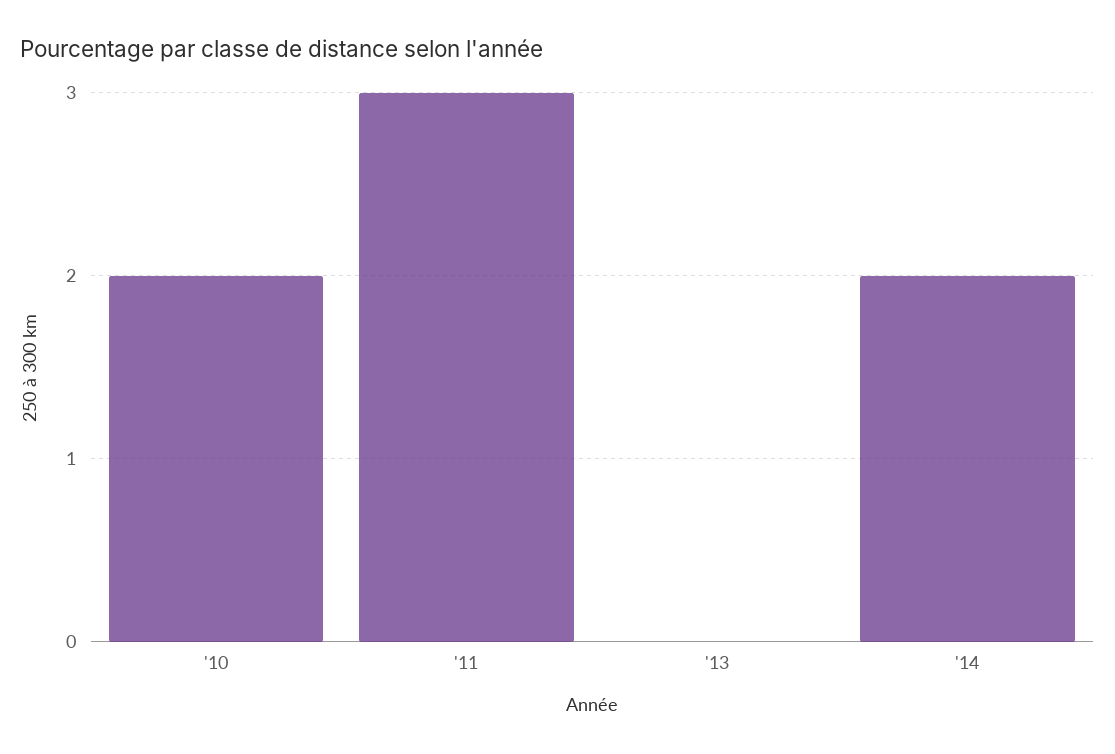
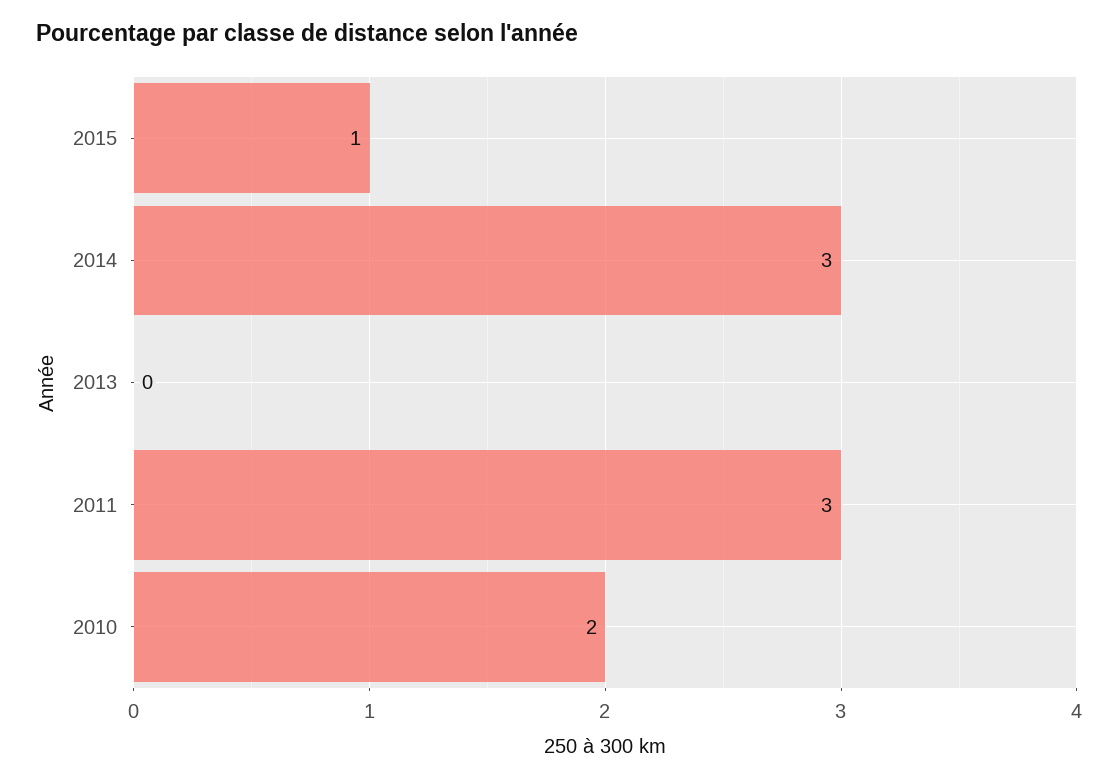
'14: 2 -> 3
2015: none -> 1

